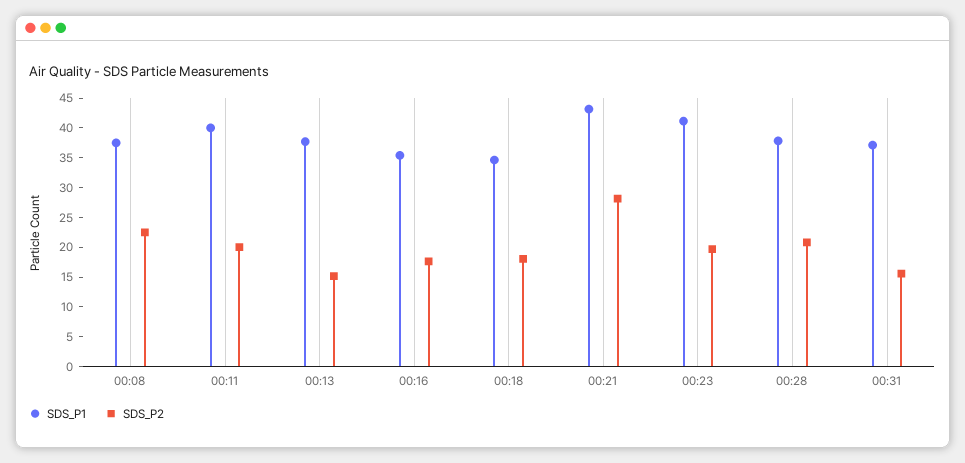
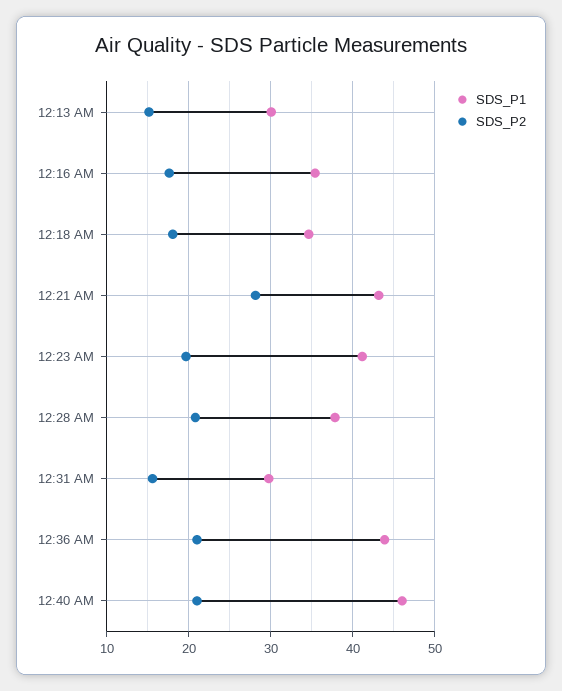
SDS_P1, 00:08: 37.5 -> none
SDS_P2, 00:08: 22.5 -> none
SDS_P1, 00:11: 40 -> none
SDS_P2, 00:11: 20 -> none
SDS_P1, 00:13: 37.5 -> 30
SDS_P1, 00:31: 37.5 -> 30
SDS_P1, 12:36 AM: none -> 44
SDS_P2, 12:36 AM: none -> 21
SDS_P1, 12:40 AM: none -> 46
SDS_P2, 12:40 AM: none -> 21

